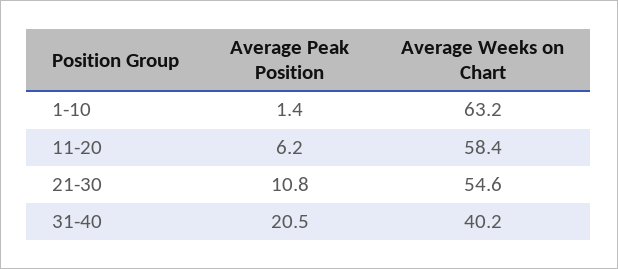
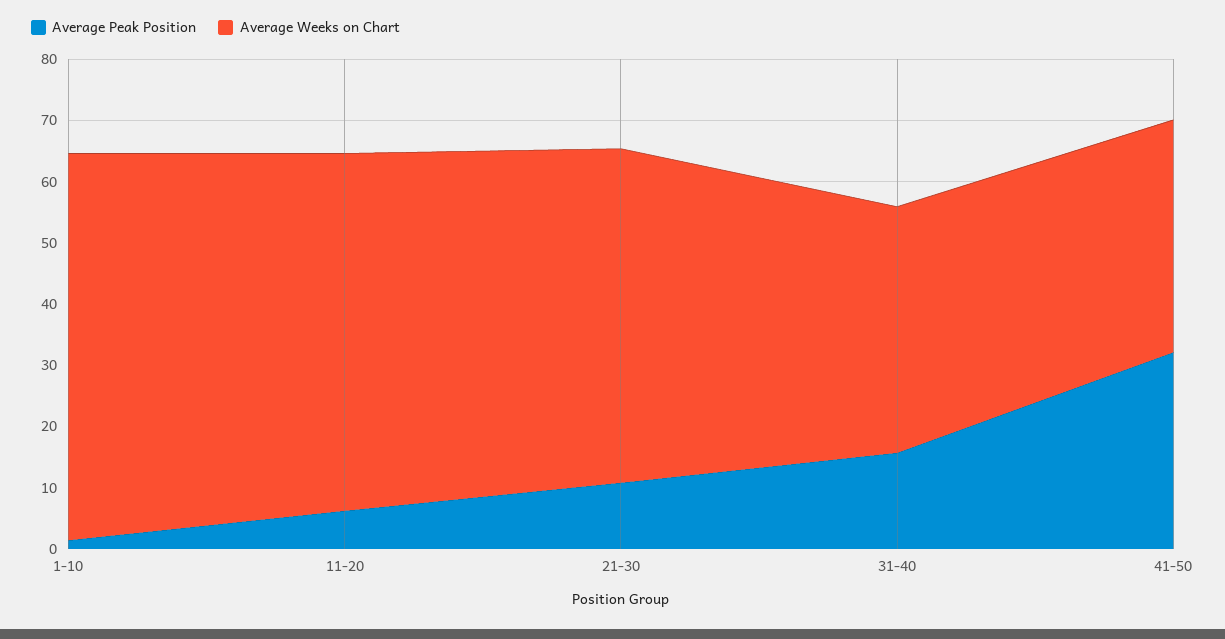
Average Peak Position, 31-40: 20.5 -> 16
Average Peak Position, 41-50: none -> 32
Average Weeks on Chart, 41-50: none -> 38

